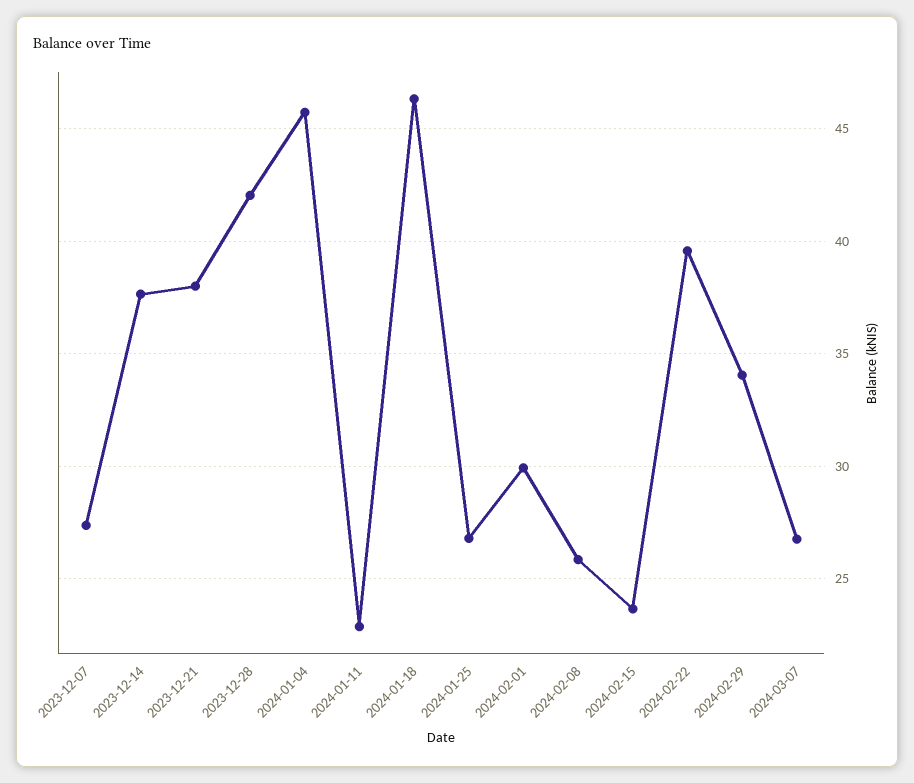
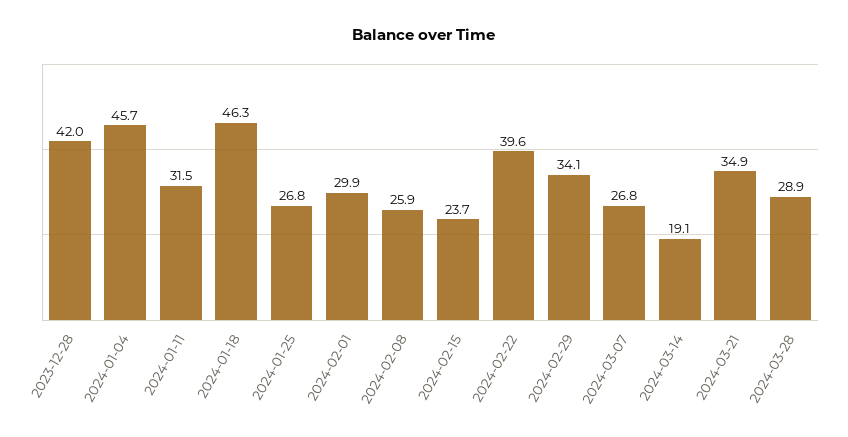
2023-12-07: 27.5 -> none
2023-12-14: 37.5 -> none
2023-12-21: 38 -> none
2024-01-11: 23 -> 31.5
2024-03-14: none -> 19.1
2024-03-21: none -> 34.9
2024-03-28: none -> 28.9

